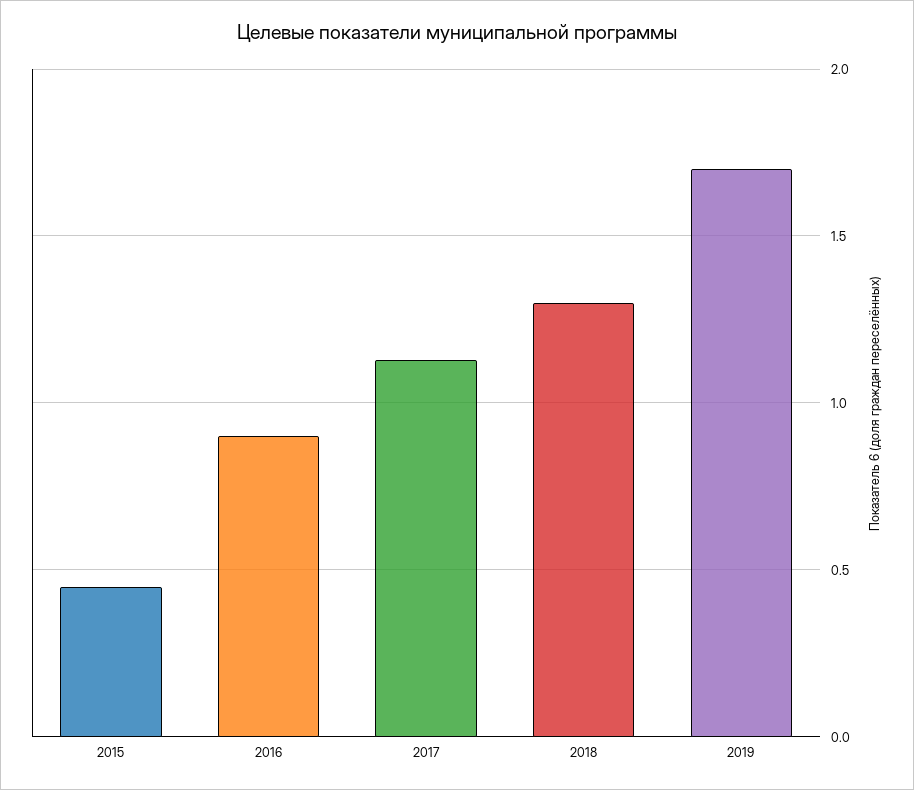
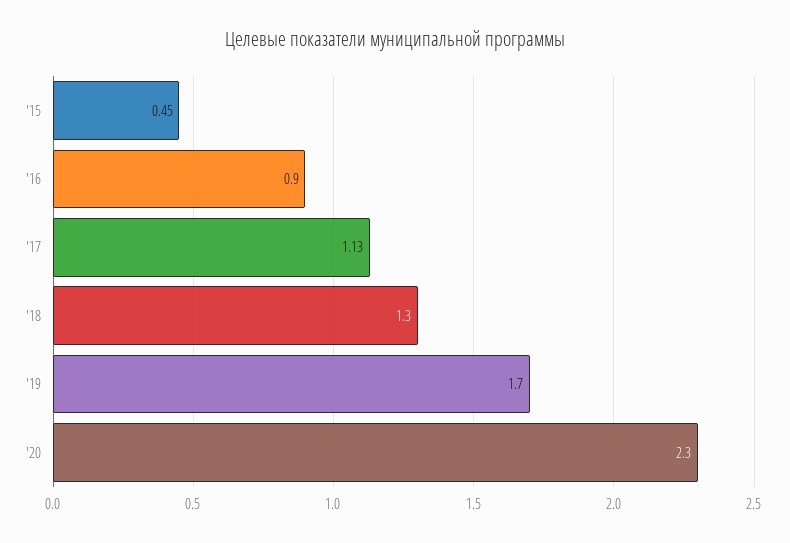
'20: none -> 2.3

